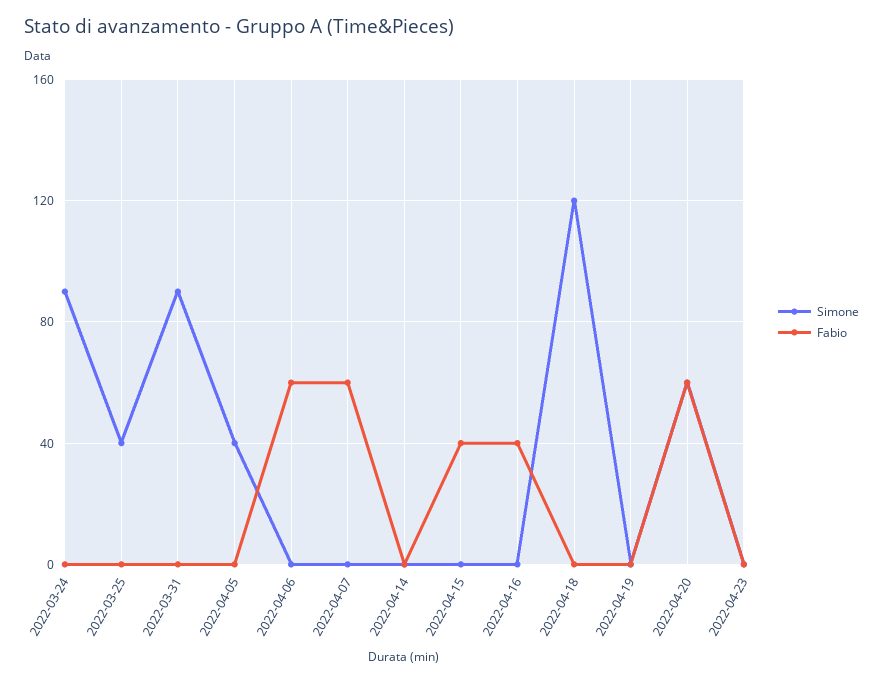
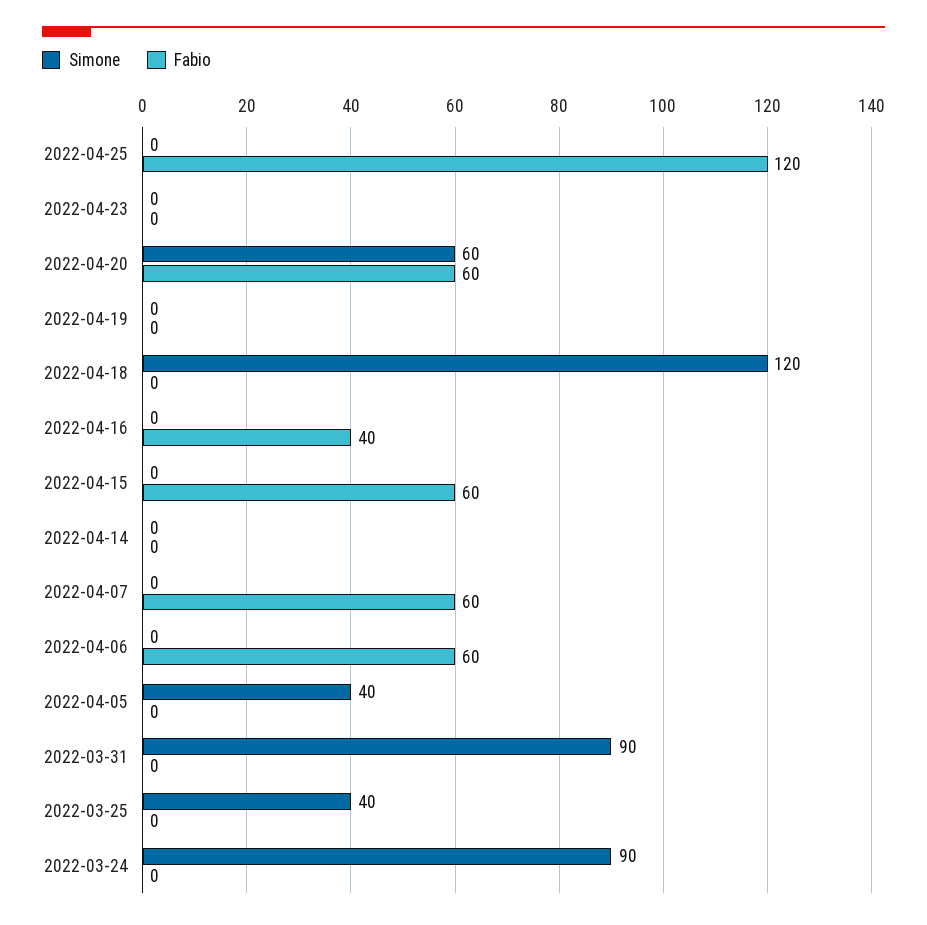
Fabio, 2022-04-15: 40 -> 60
Simone, 2022-04-25: none -> 0
Fabio, 2022-04-25: none -> 120

